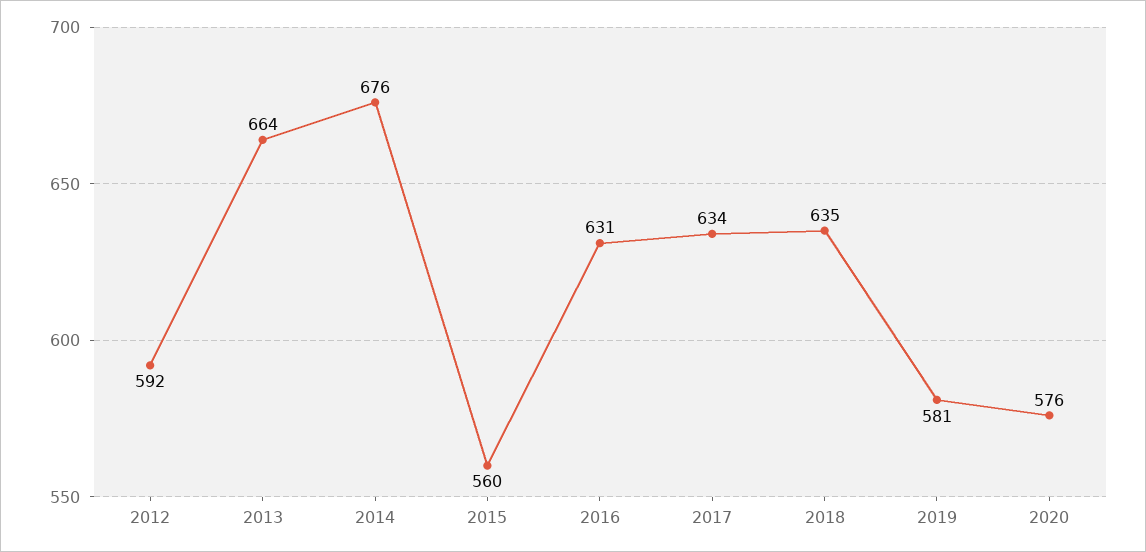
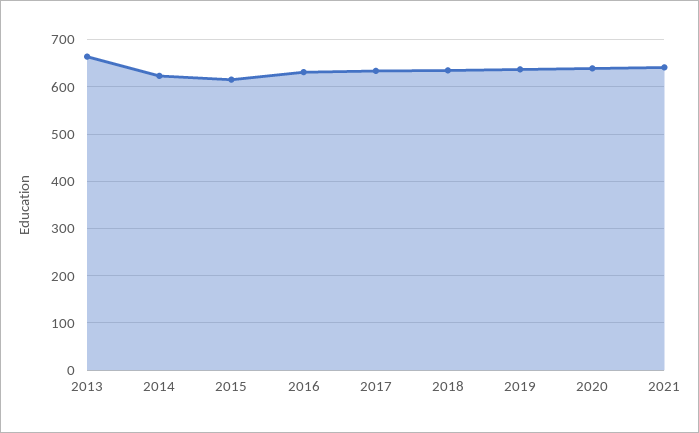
2012: 592 -> none
2014: 676 -> 620
2015: 560 -> 620
2019: 581 -> 640
2020: 576 -> 640
2021: none -> 640

